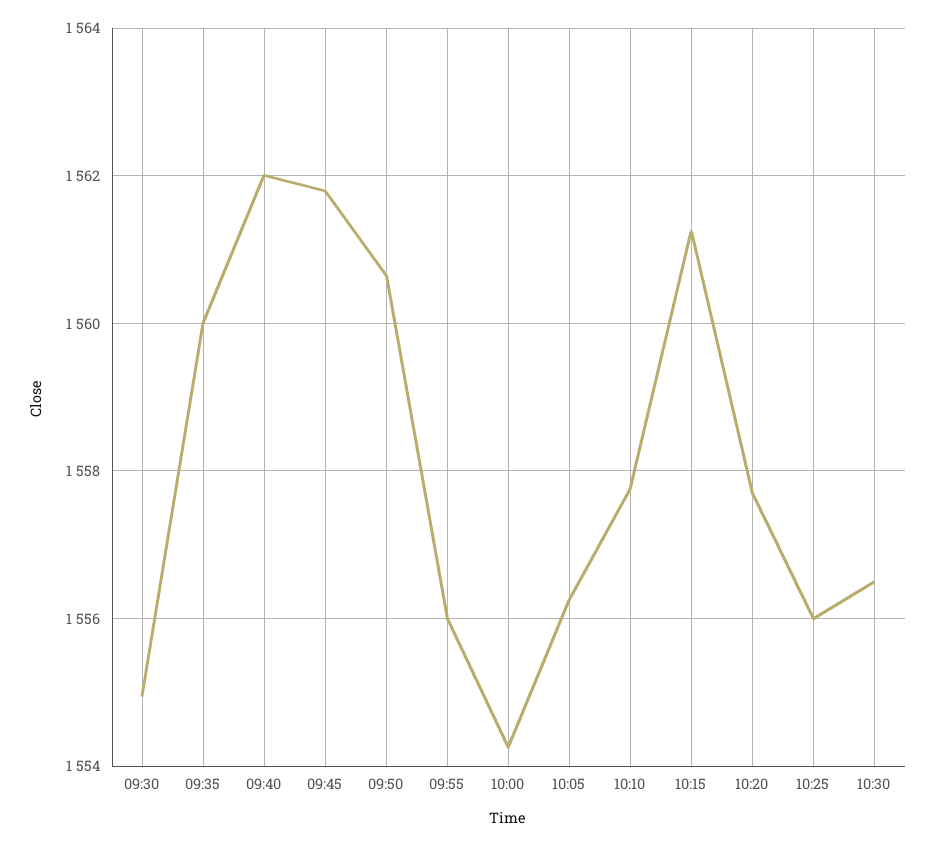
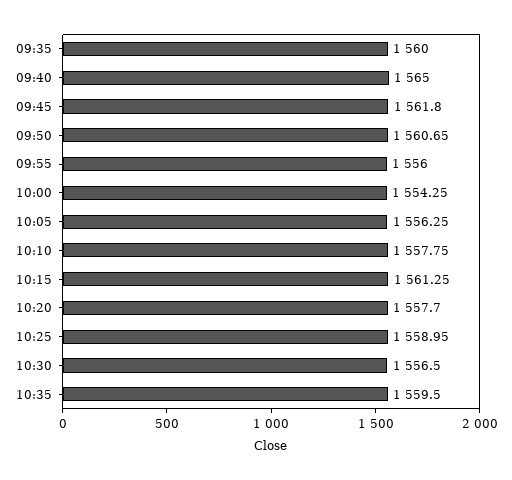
09:30: 1555 -> none
09:40: 1562 -> 1565
10:25: 1556 -> 1558.95
10:35: none -> 1559.5

